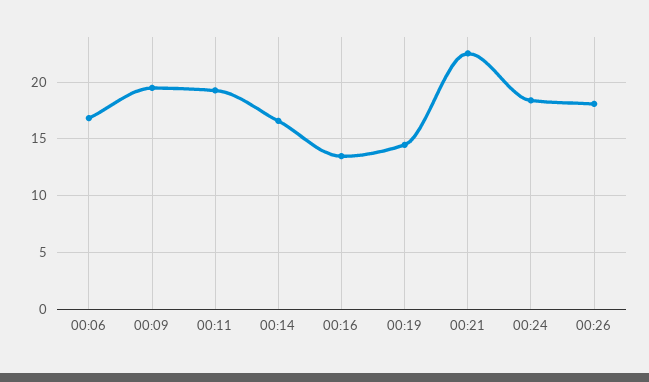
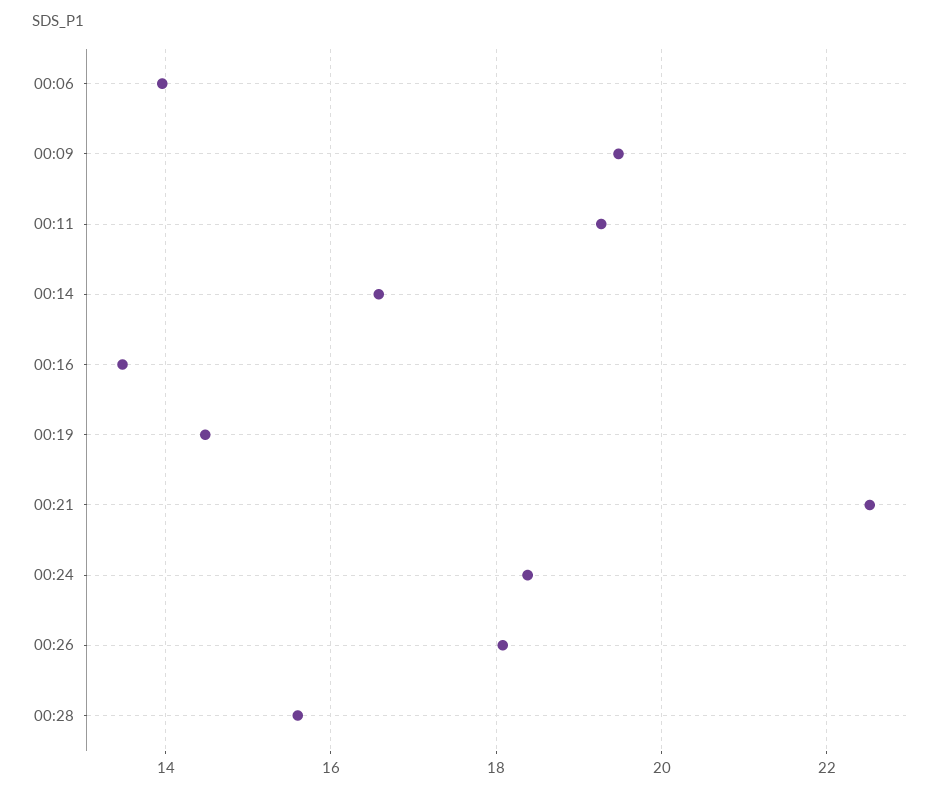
00:06: 17 -> 14
00:28: none -> 15.6

